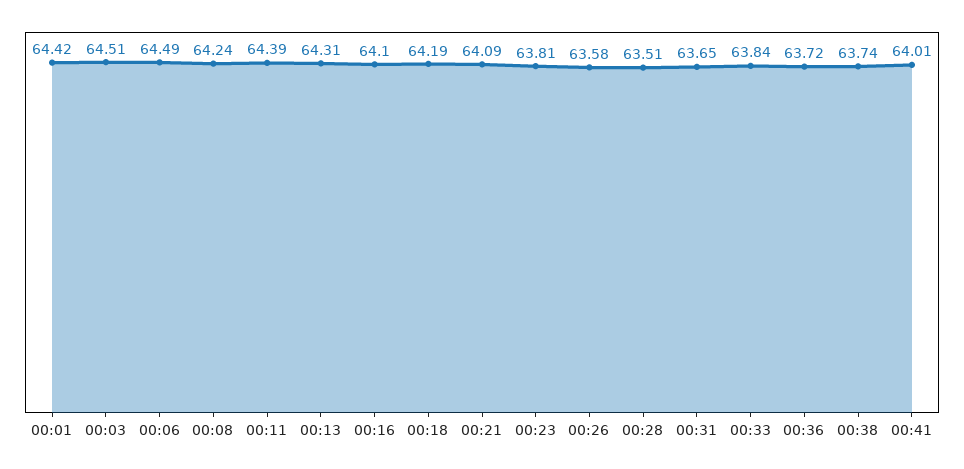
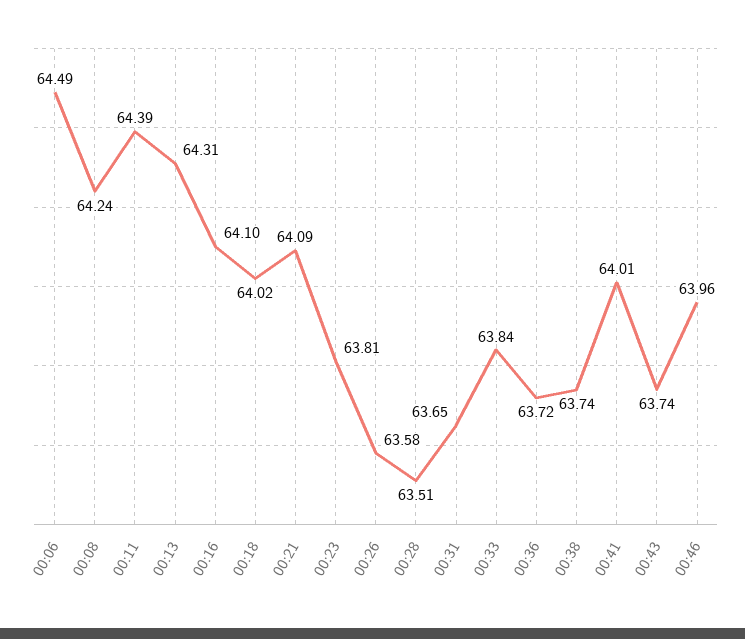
00:01: 64.42 -> none
00:03: 64.51 -> none
00:18: 64.19 -> 64.02
00:43: none -> 63.74
00:46: none -> 63.96

